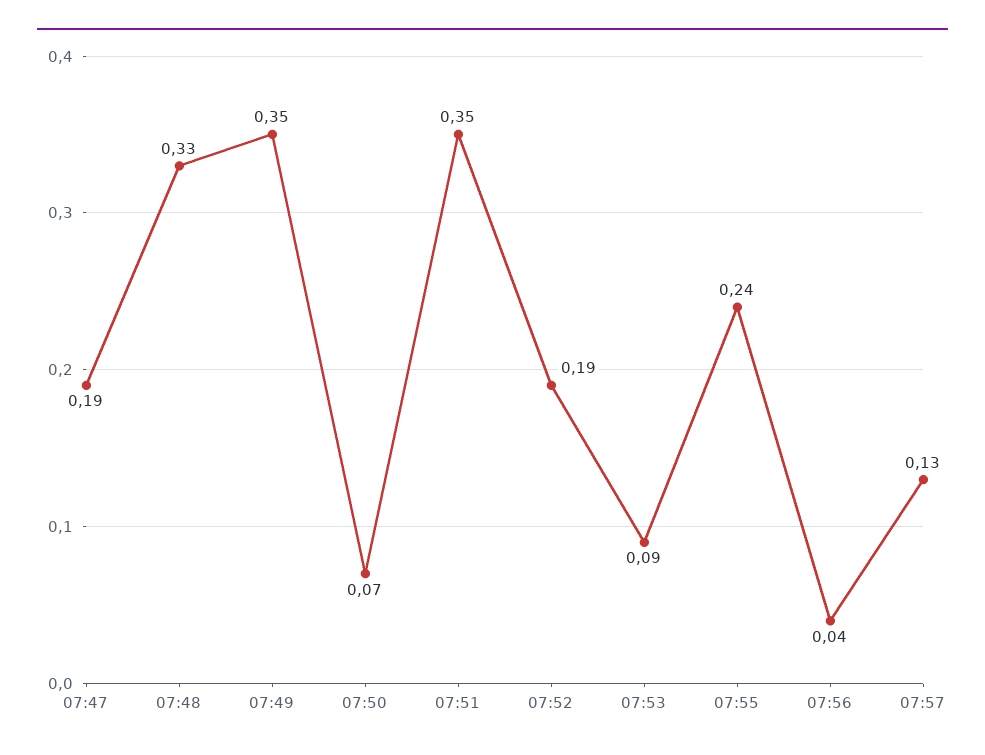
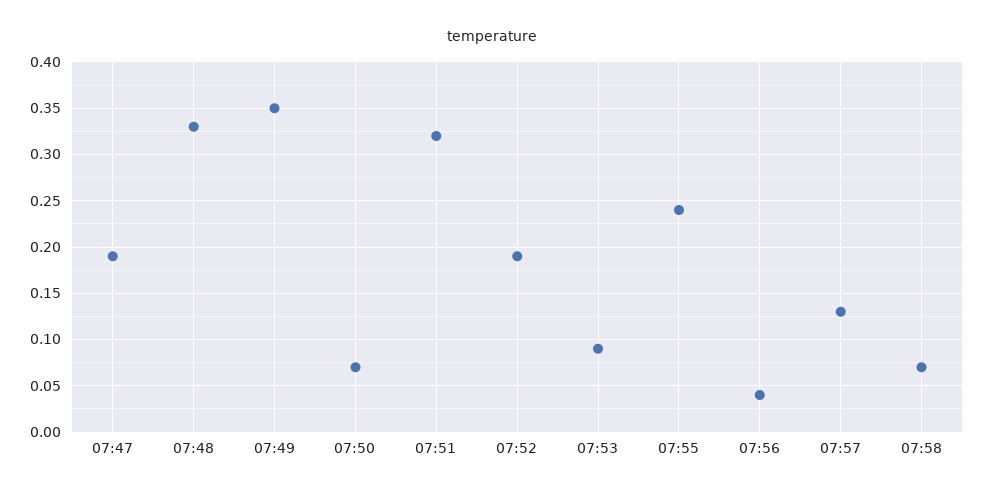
07:51: 0.35 -> 0.32
07:58: none -> 0.07

